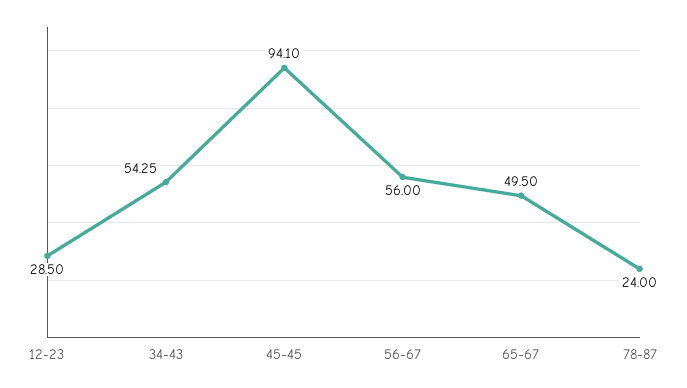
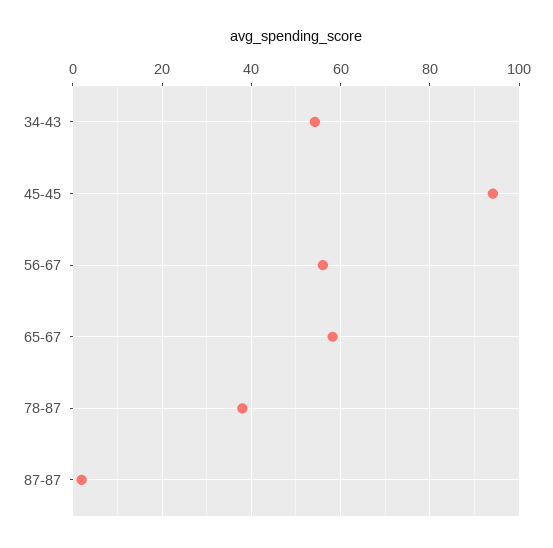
12-23: 28.5 -> none
65-67: 49.5 -> 58
78-87: 24 -> 38
87-87: none -> 2

